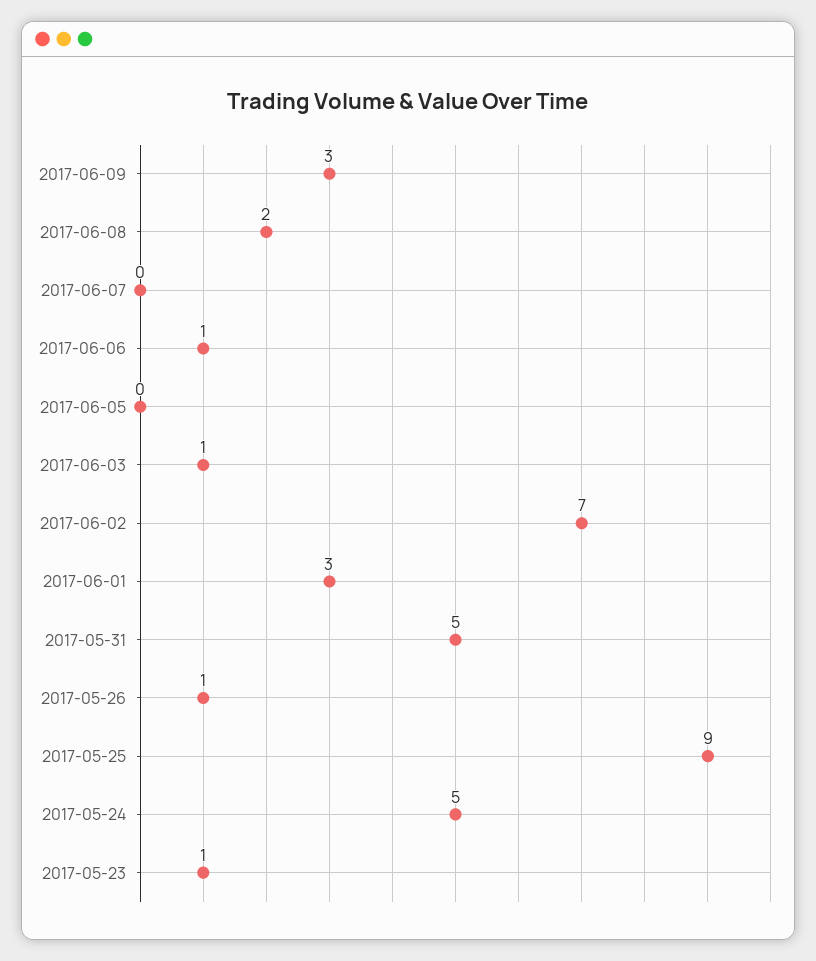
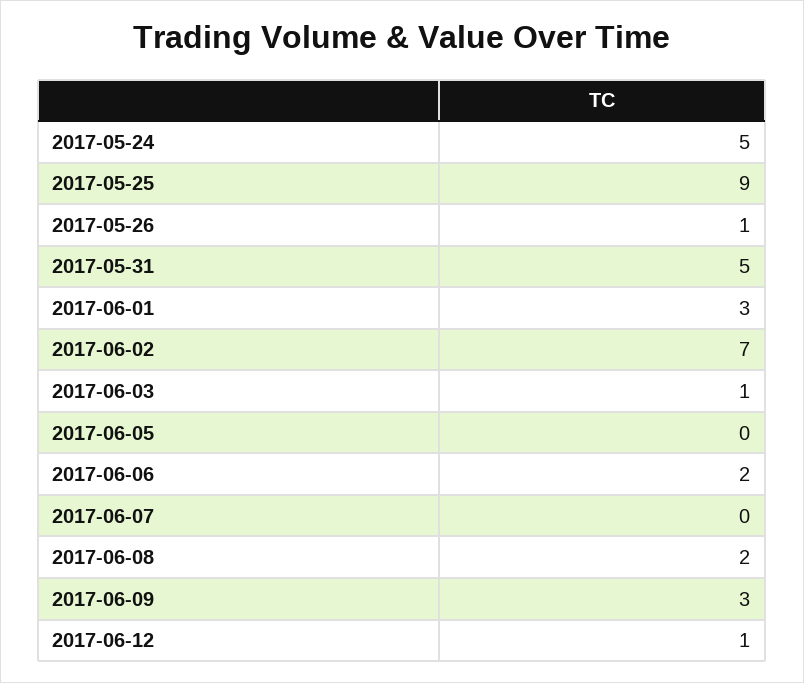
2017-06-06: 1 -> 2
2017-05-23: 1 -> none
2017-06-12: none -> 1

